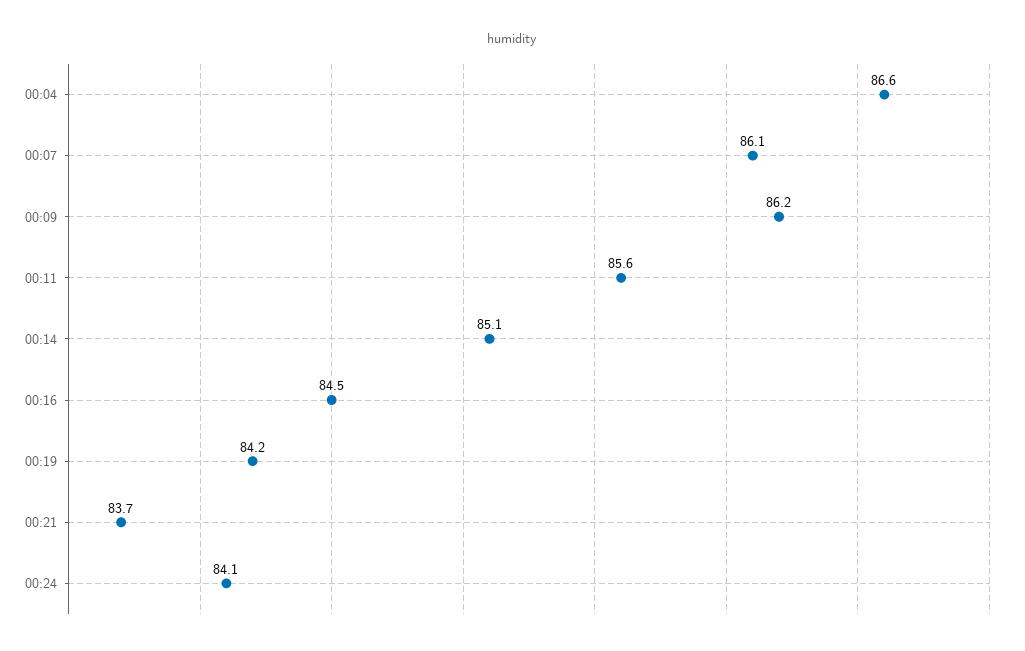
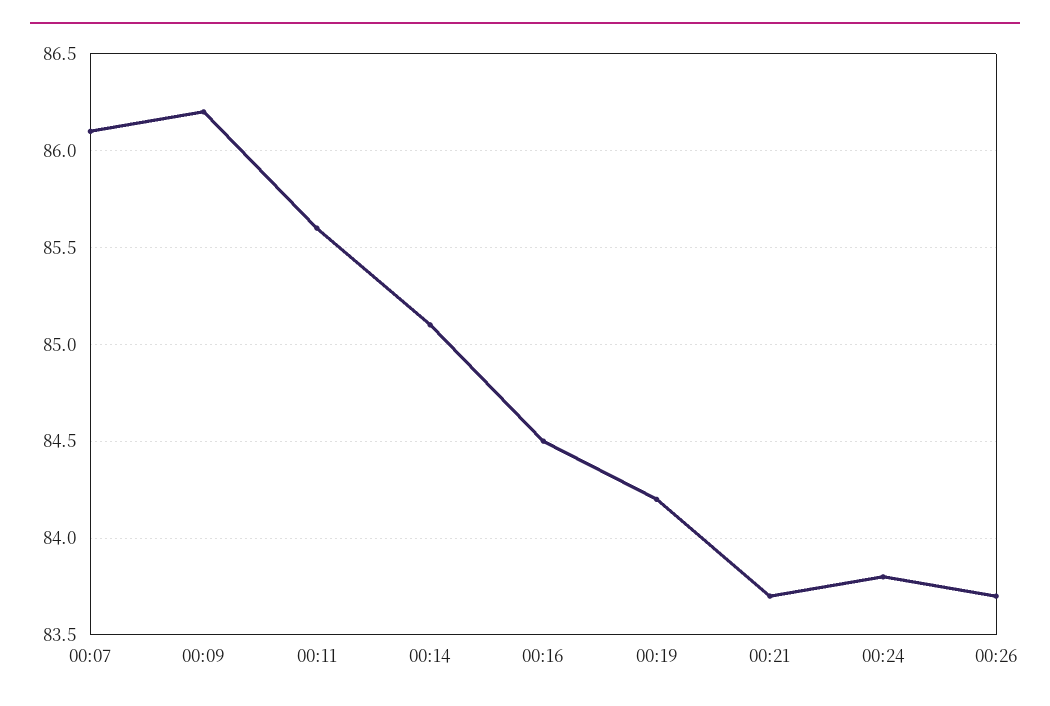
00:04: 86.6 -> none
00:24: 84.1 -> 83.8
00:26: none -> 83.7

